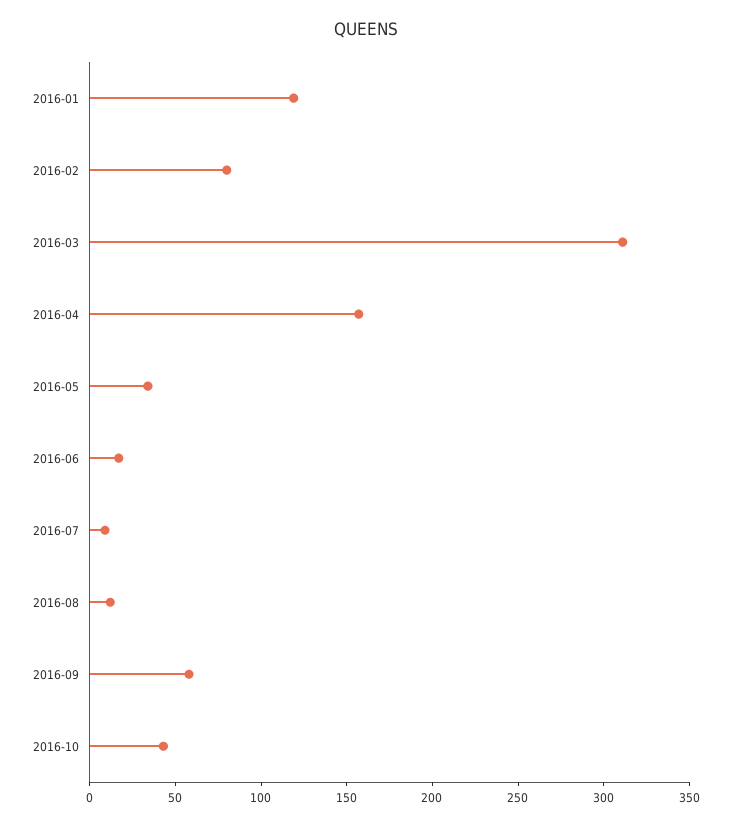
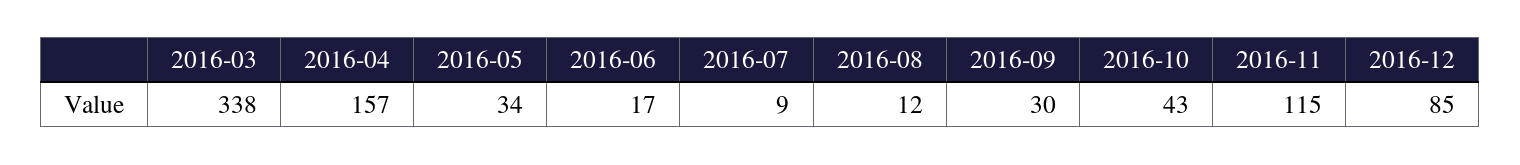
2016-01: 120 -> none
2016-02: 80 -> none
2016-03: 310 -> 338
2016-09: 60 -> 30
2016-11: none -> 115
2016-12: none -> 85

